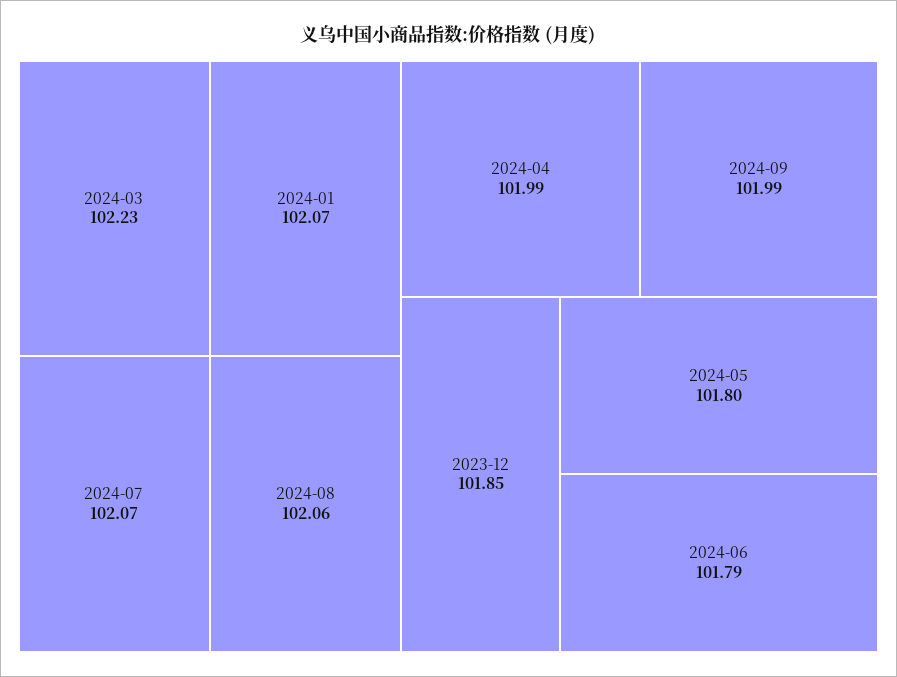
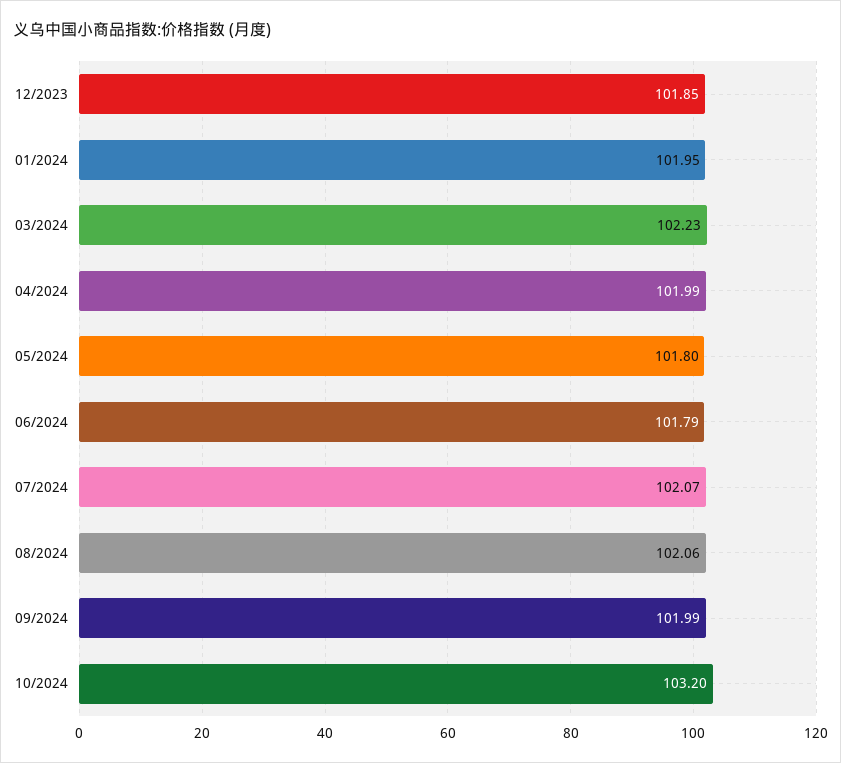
2024-01: 102.07 -> 101.95
10/2024: none -> 103.2

